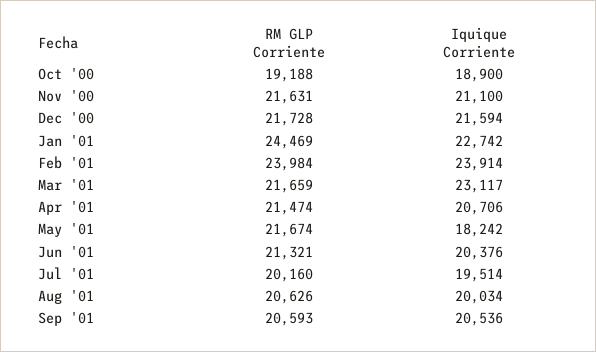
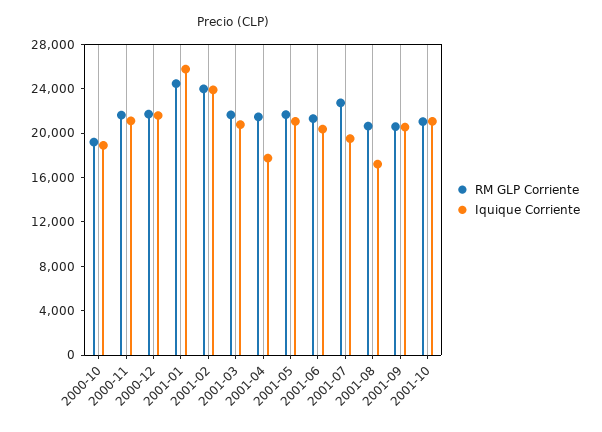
Iquique Corriente, Jan '01: 22742 -> 26000
Iquique Corriente, Mar '01: 23117 -> 21000
Iquique Corriente, Apr '01: 20706 -> 18000
Iquique Corriente, May '01: 18242 -> 21000
RM GLP Corriente, Jul '01: 20160 -> 23000
Iquique Corriente, Aug '01: 20034 -> 17000
RM GLP Corriente, 2001-10: none -> 21000
Iquique Corriente, 2001-10: none -> 21000

